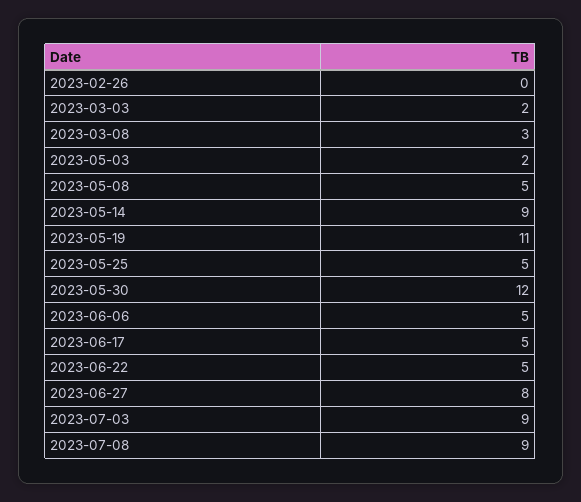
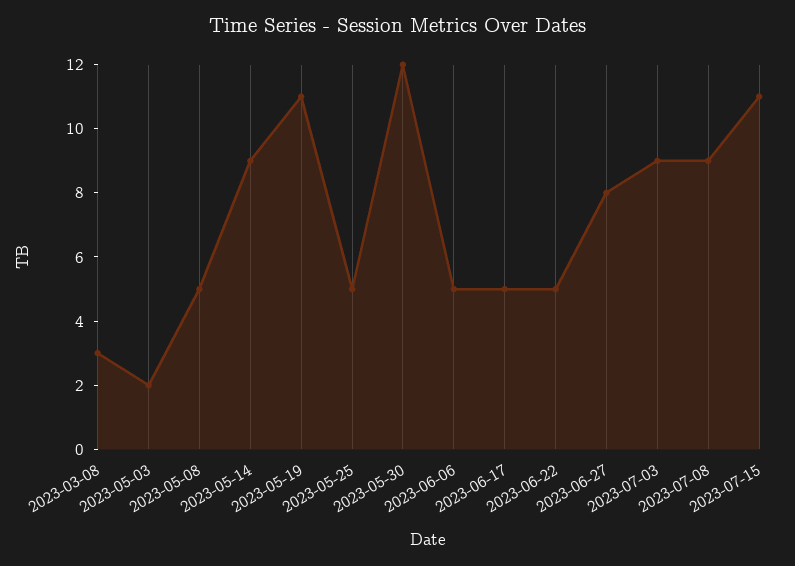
2023-02-26: 0 -> none
2023-03-03: 2 -> none
2023-07-15: none -> 11

